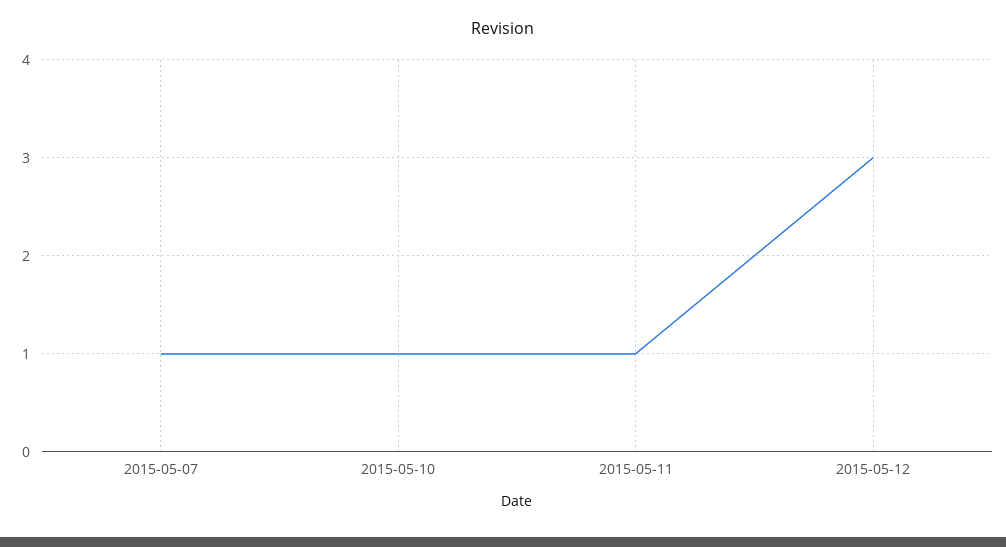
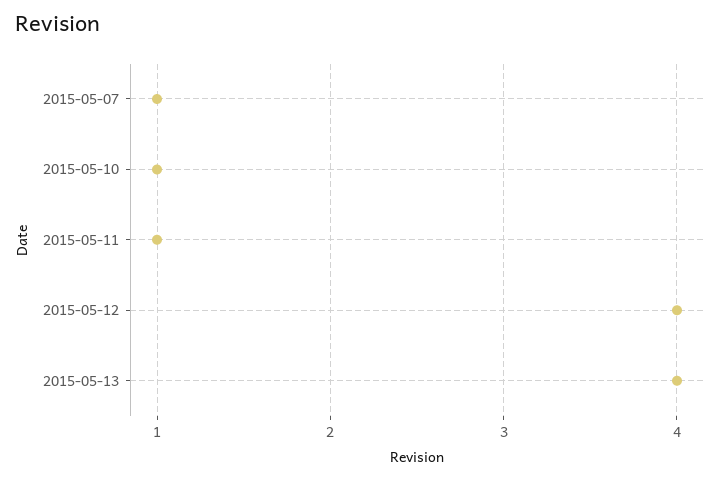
2015-05-12: 3 -> 4
2015-05-13: none -> 4

